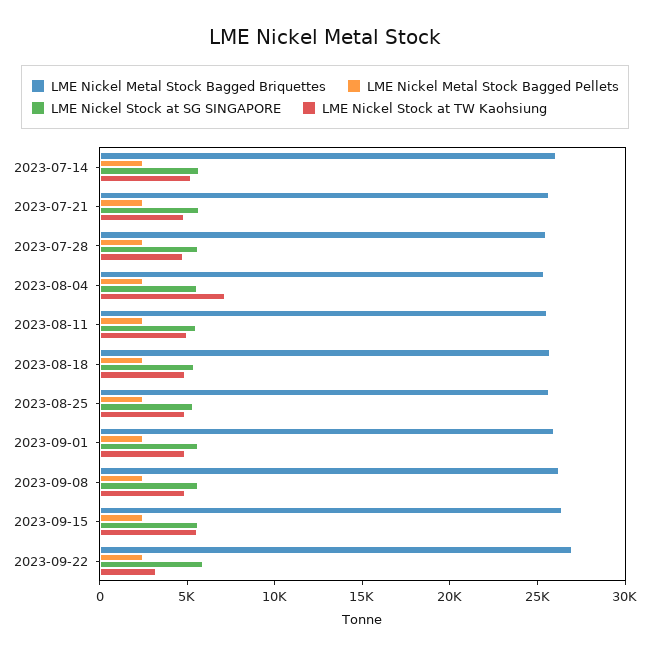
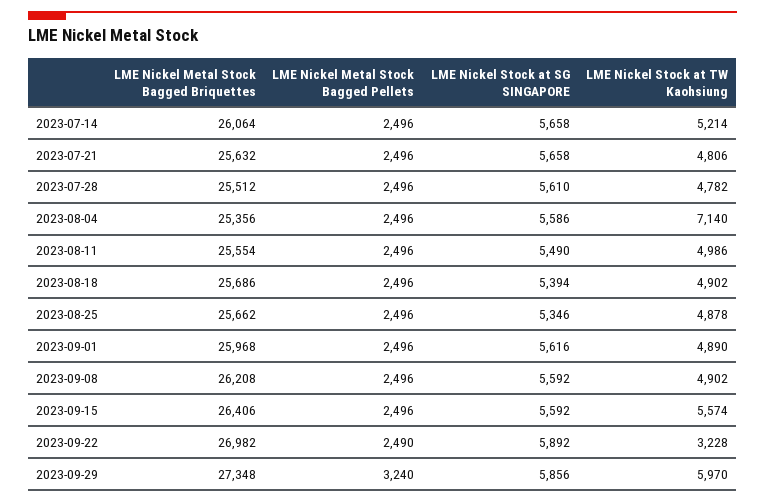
LME Nickel Metal Stock Bagged Briquettes, 2023-09-29: none -> 27348
LME Nickel Metal Stock Bagged Pellets, 2023-09-29: none -> 3240
LME Nickel Stock at SG SINGAPORE, 2023-09-29: none -> 5856
LME Nickel Stock at TW Kaohsiung, 2023-09-29: none -> 5970

